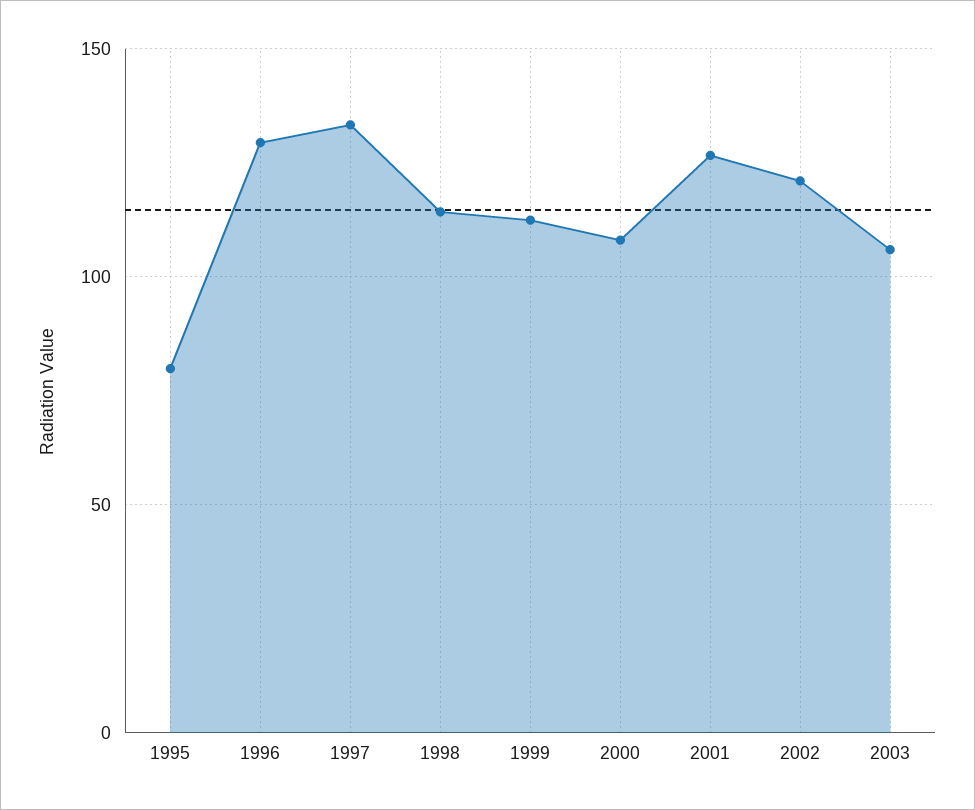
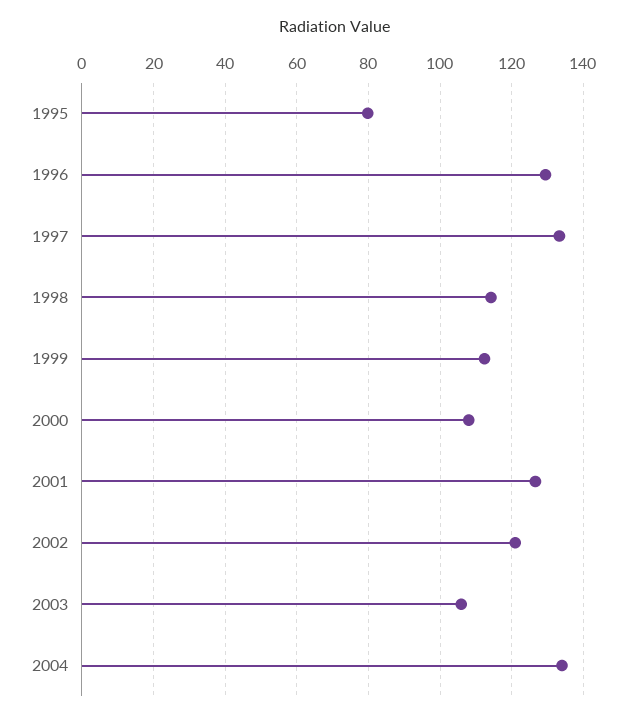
2004: none -> 134

